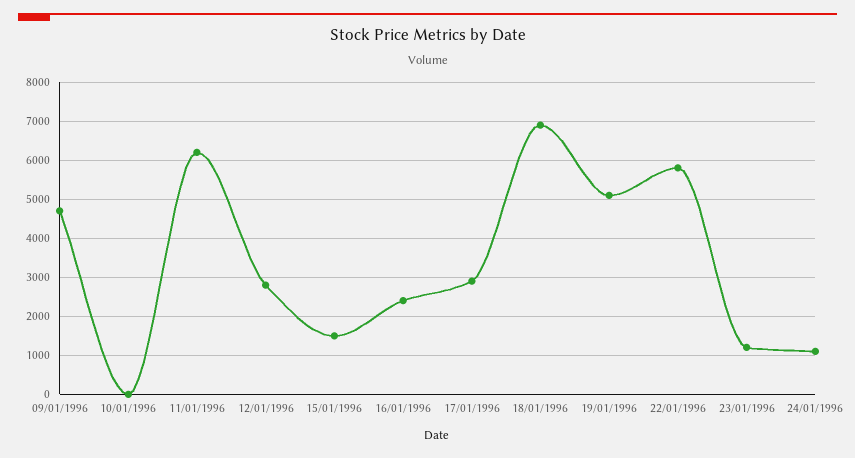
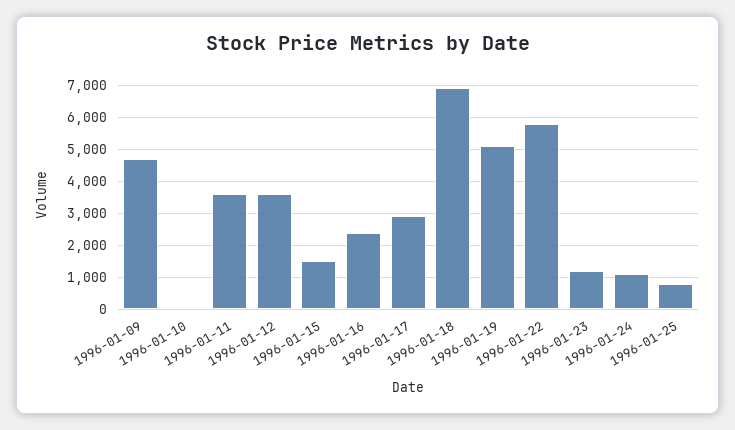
11/01/1996: 6200 -> 3600
12/01/1996: 2800 -> 3600
1996-01-25: none -> 800

